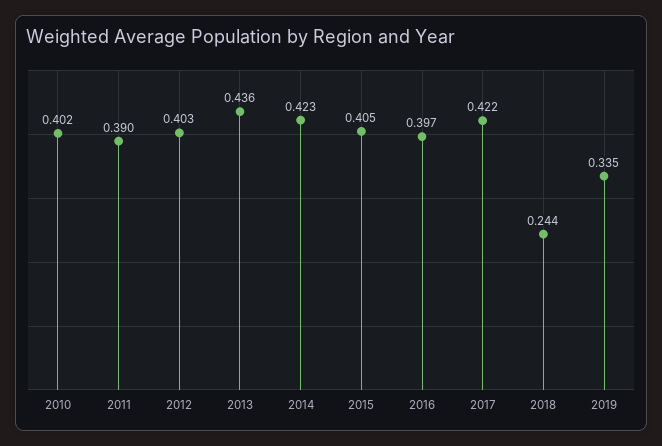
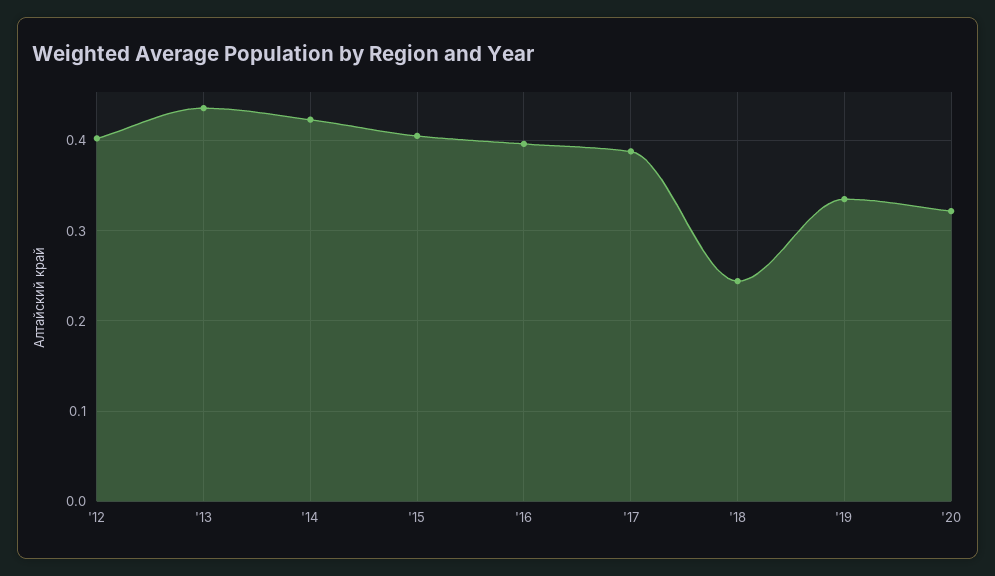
2010: 0.402 -> none
2011: 0.39 -> none
2017: 0.422 -> 0.39
'20: none -> 0.32

